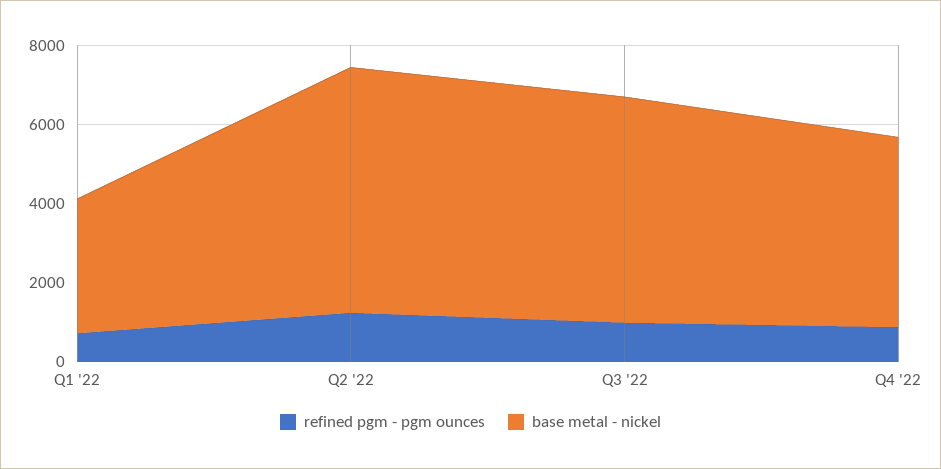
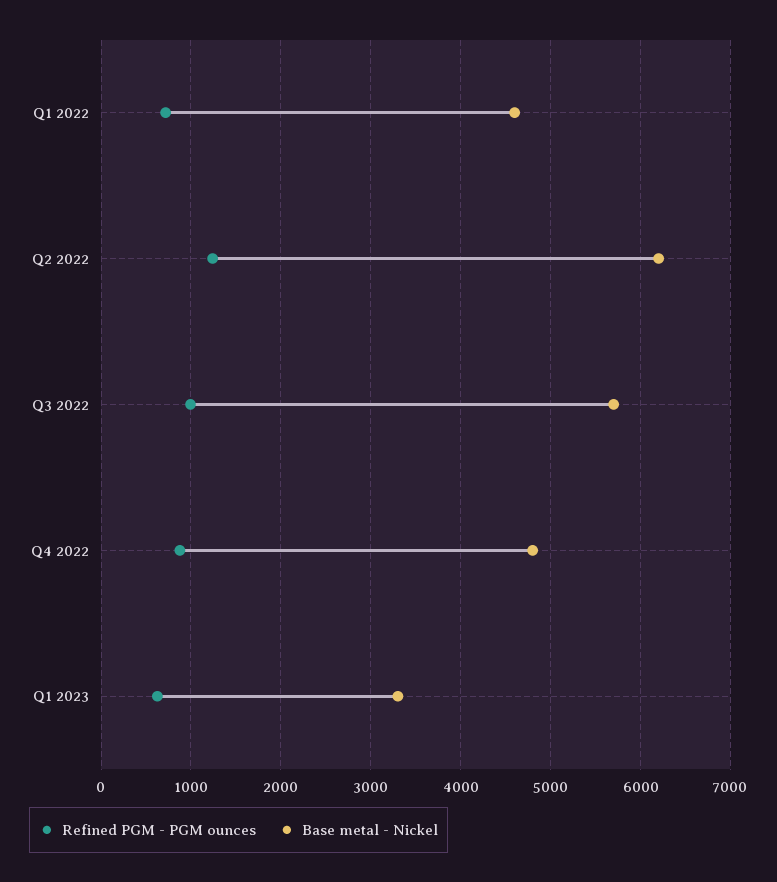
base metal - nickel, Q1 '22: 3500 -> 4600
refined pgm - pgm ounces, Q1 2023: none -> 600
base metal - nickel, Q1 2023: none -> 3300

